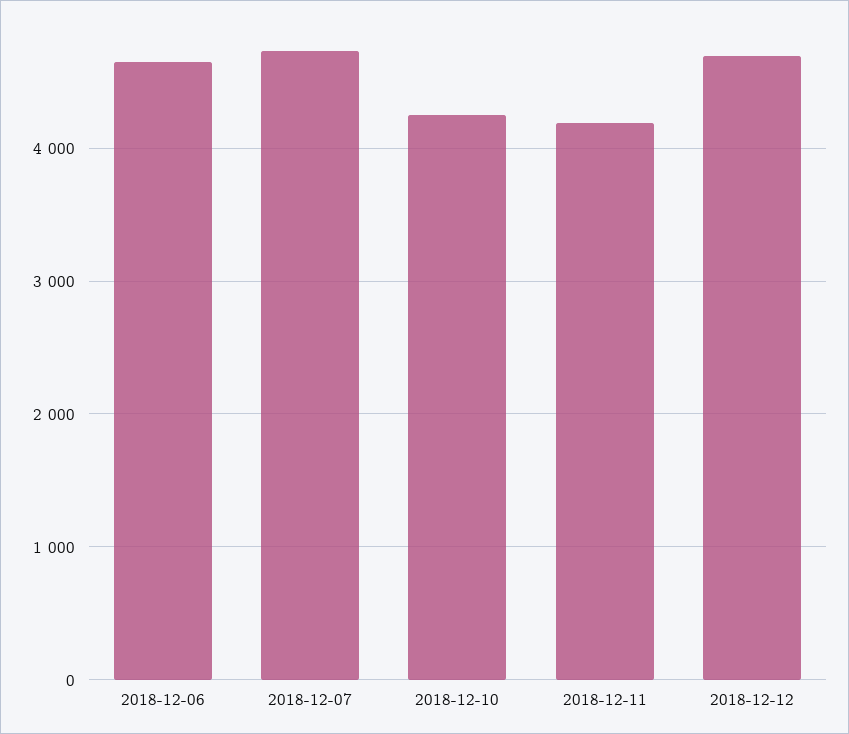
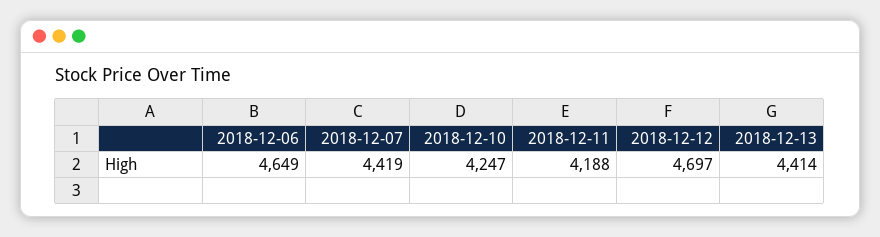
2018-12-07: 4700 -> 4419
2018-12-13: none -> 4414

